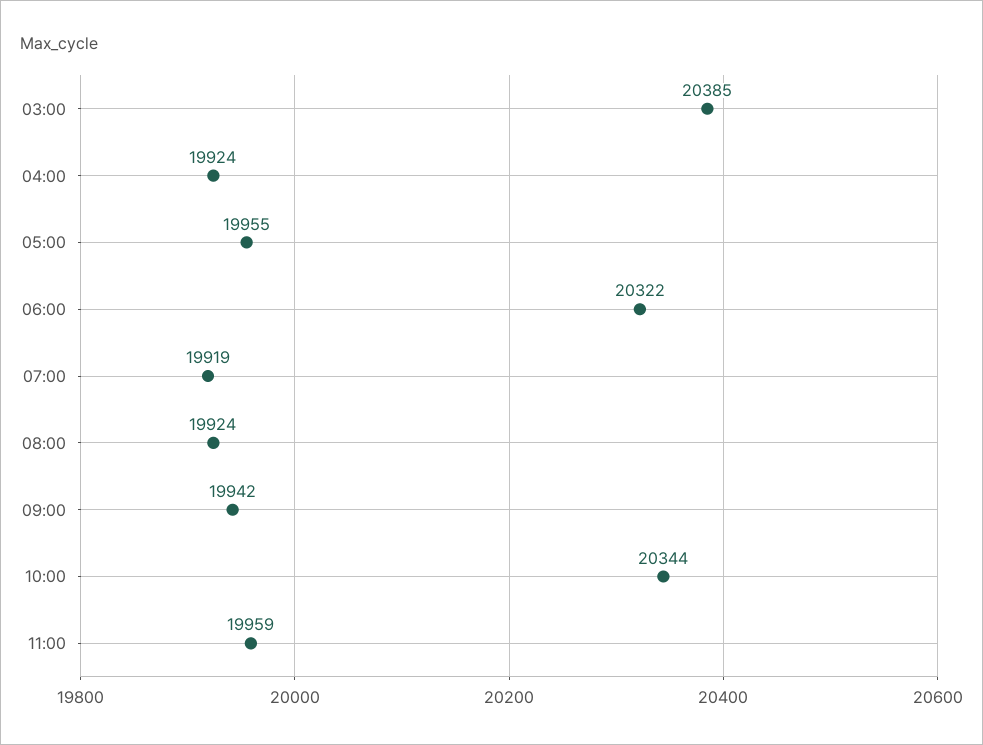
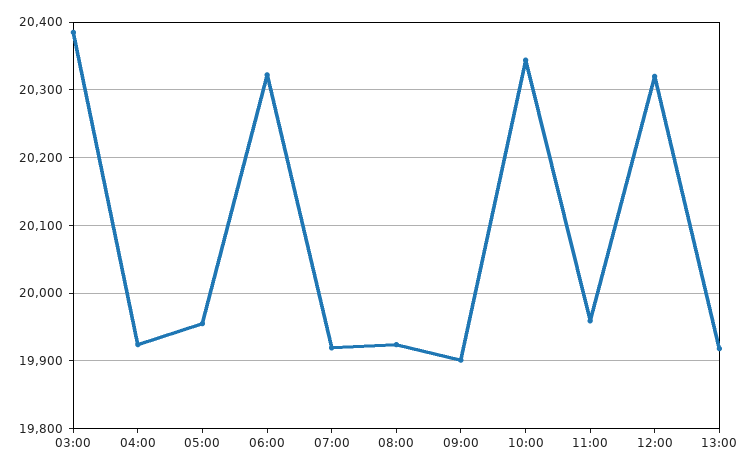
09:00: 19942 -> 19900
12:00: none -> 20320
13:00: none -> 19920

